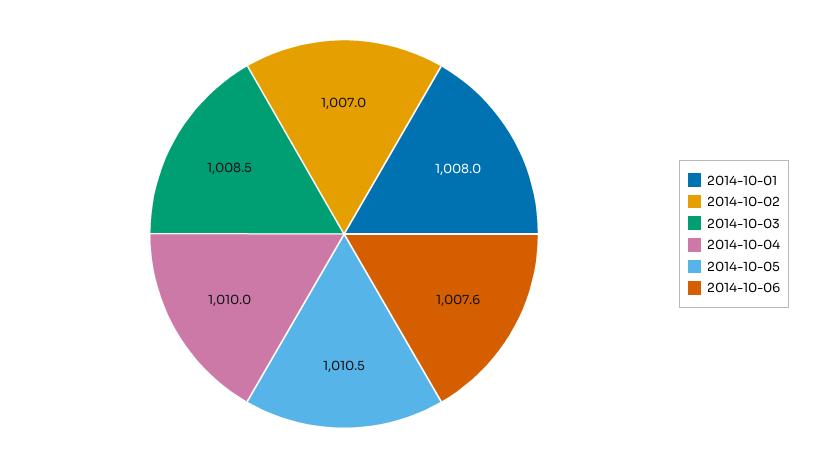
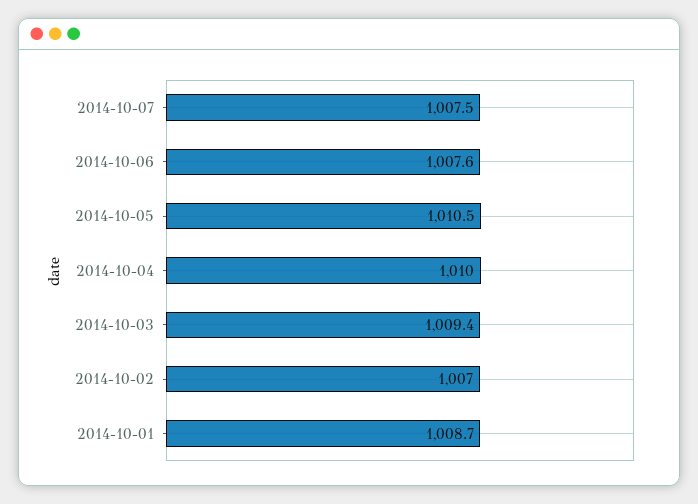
2014-10-01: 1008 -> 1008.7
2014-10-03: 1008.5 -> 1009.4
2014-10-07: none -> 1007.5

